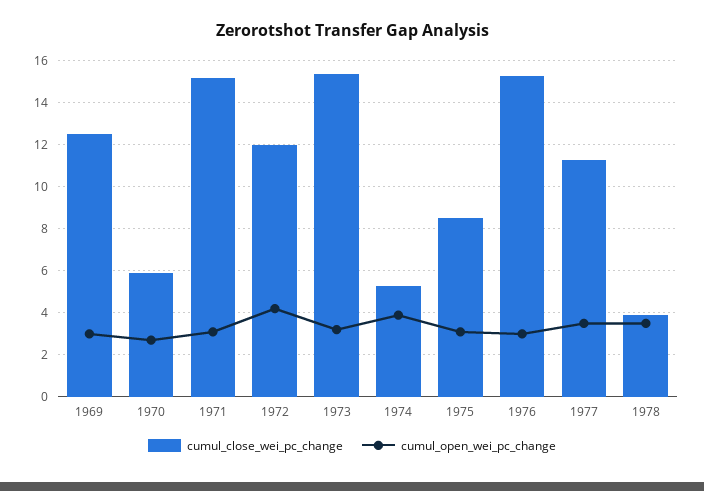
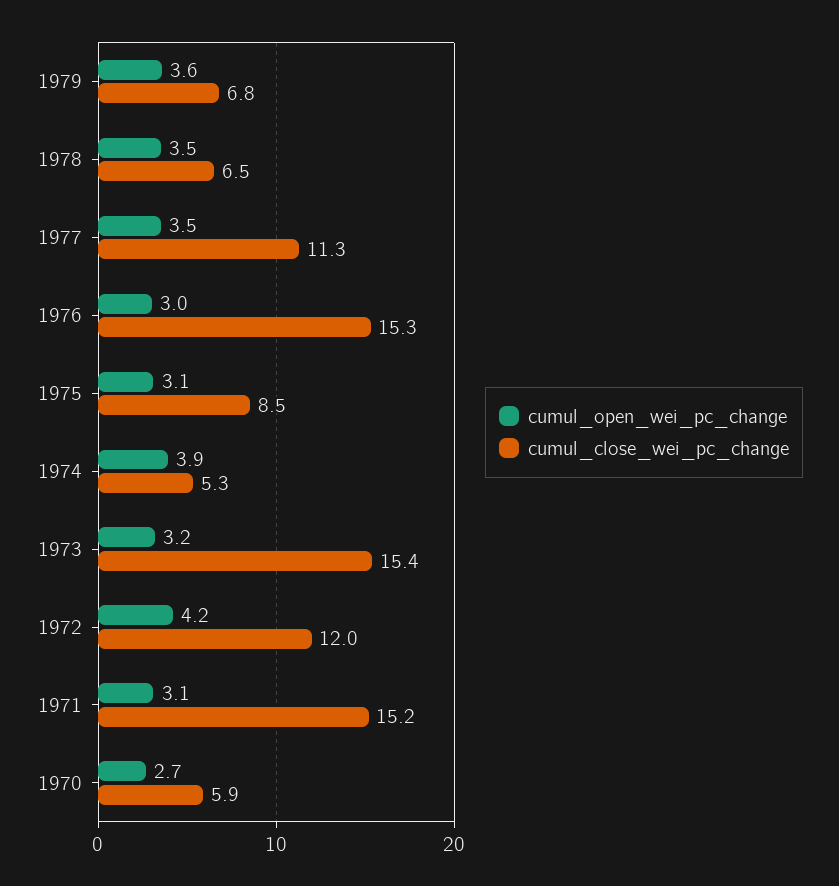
cumul_close_wei_pc_change, 1969: 12.5 -> none
cumul_open_wei_pc_change, 1969: 3 -> none
cumul_close_wei_pc_change, 1978: 4 -> 6.5
cumul_open_wei_pc_change, 1979: none -> 3.6
cumul_close_wei_pc_change, 1979: none -> 6.8

